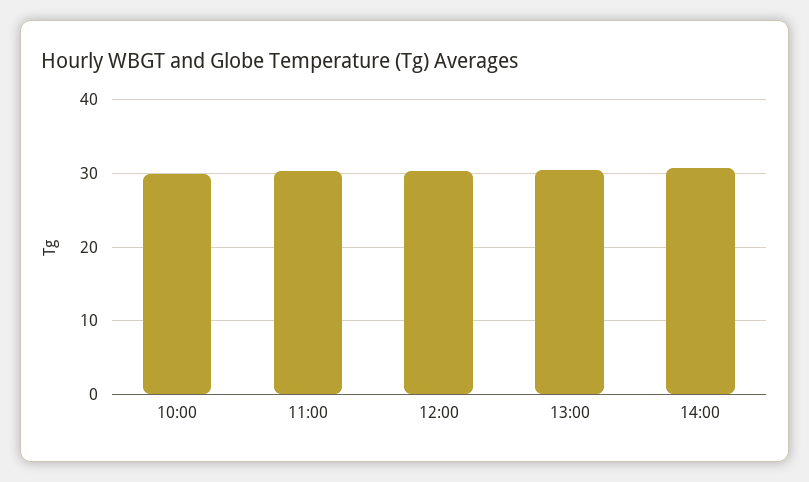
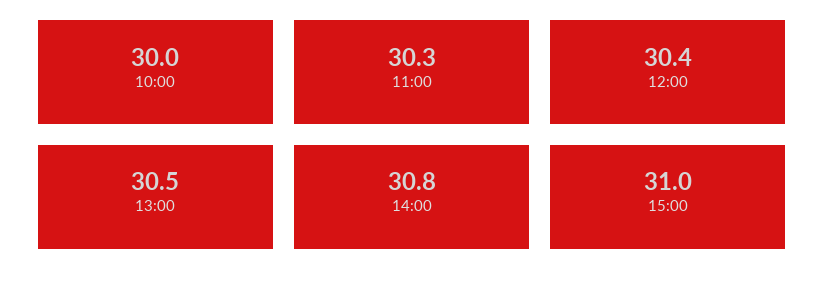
15:00: none -> 31

